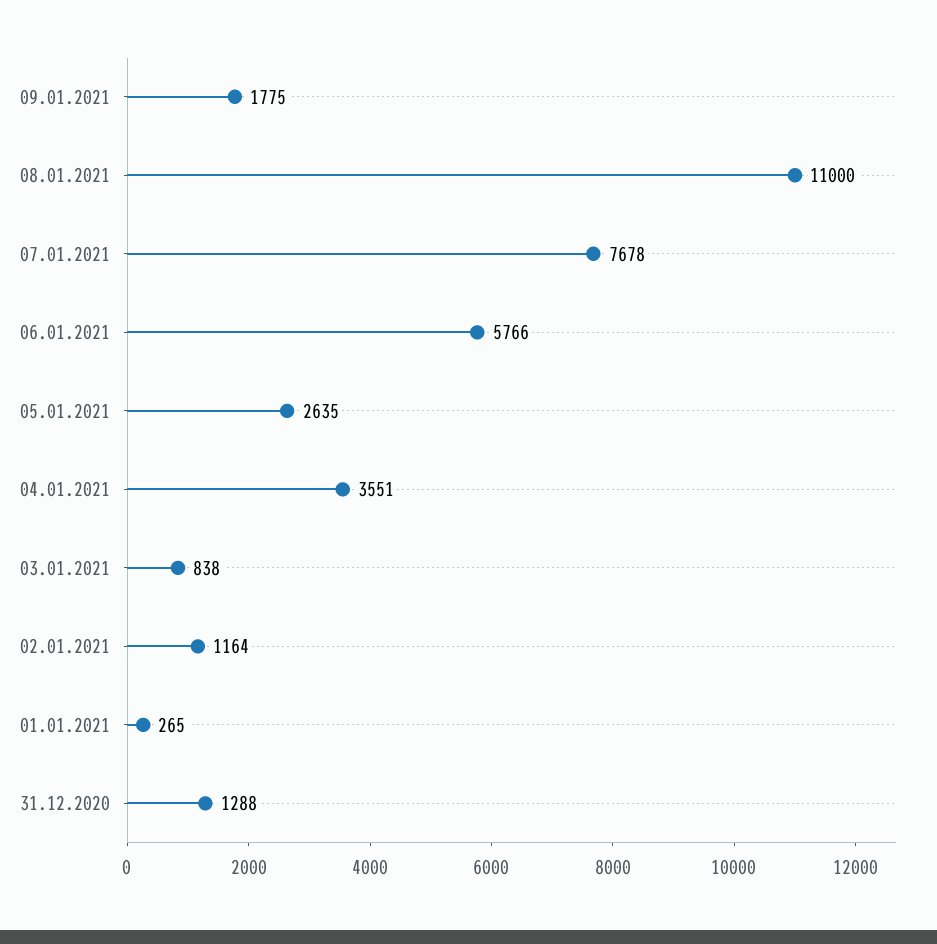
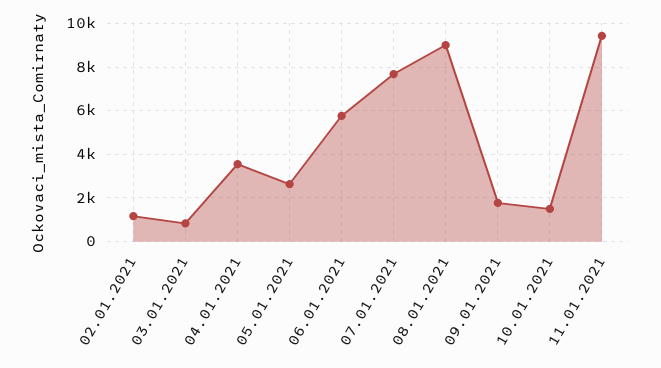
08.01.2021: 11000 -> 9000
01.01.2021: 265 -> none
31.12.2020: 1288 -> none
10.01.2021: none -> 1500
11.01.2021: none -> 9500

